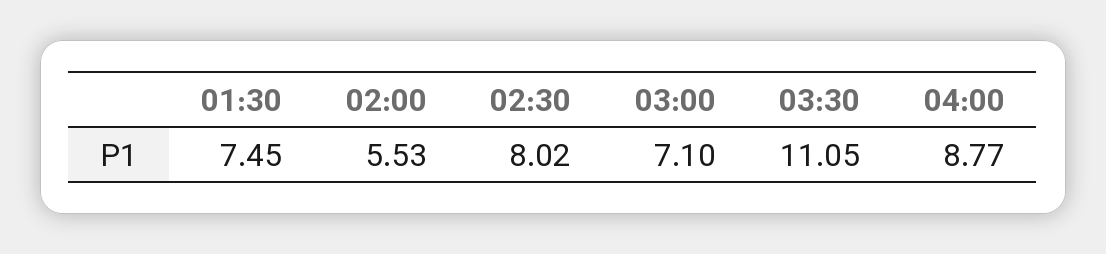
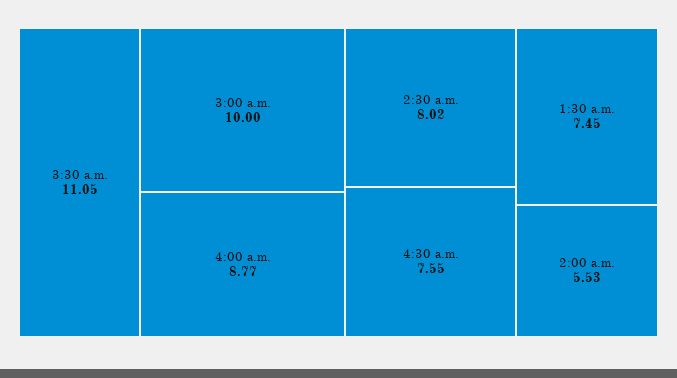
03:00: 7.1 -> 10
4:30 a.m.: none -> 7.55

